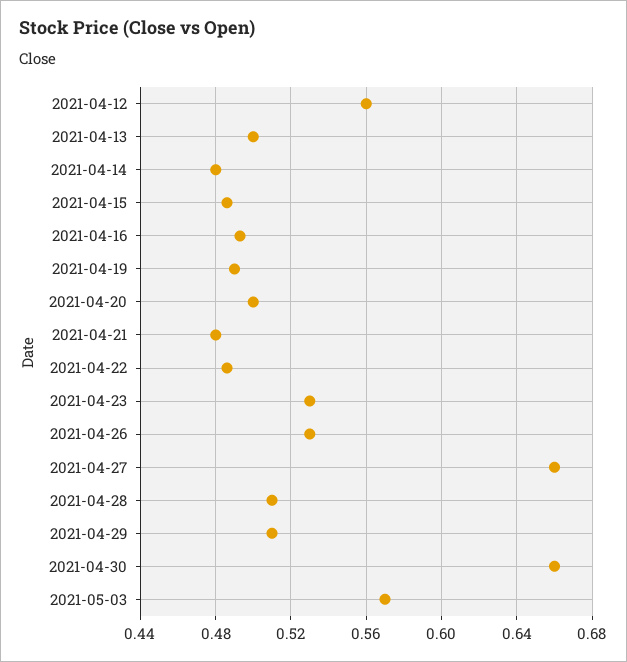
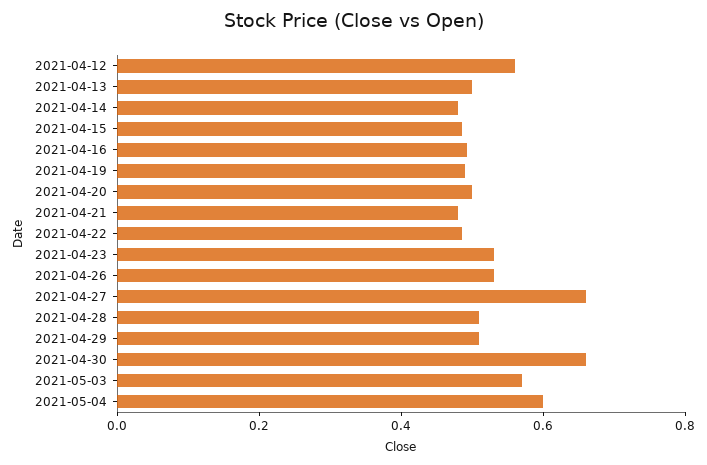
2021-05-04: none -> 0.6

